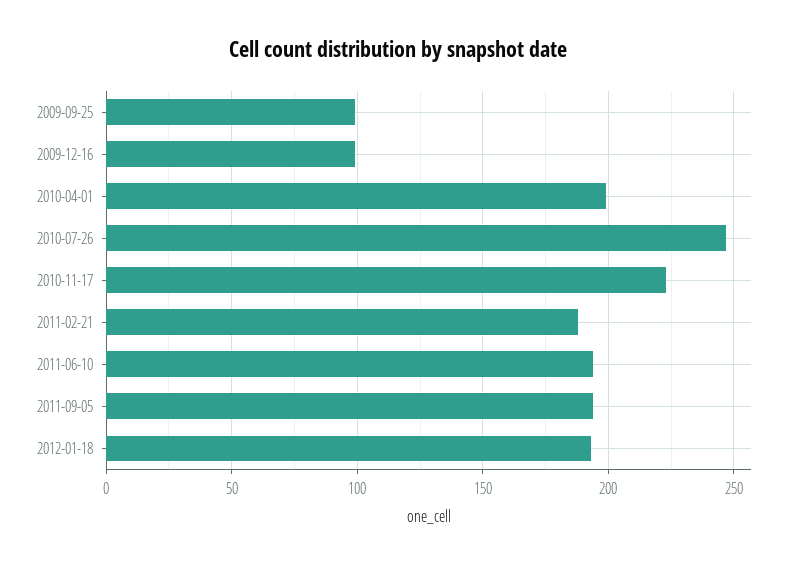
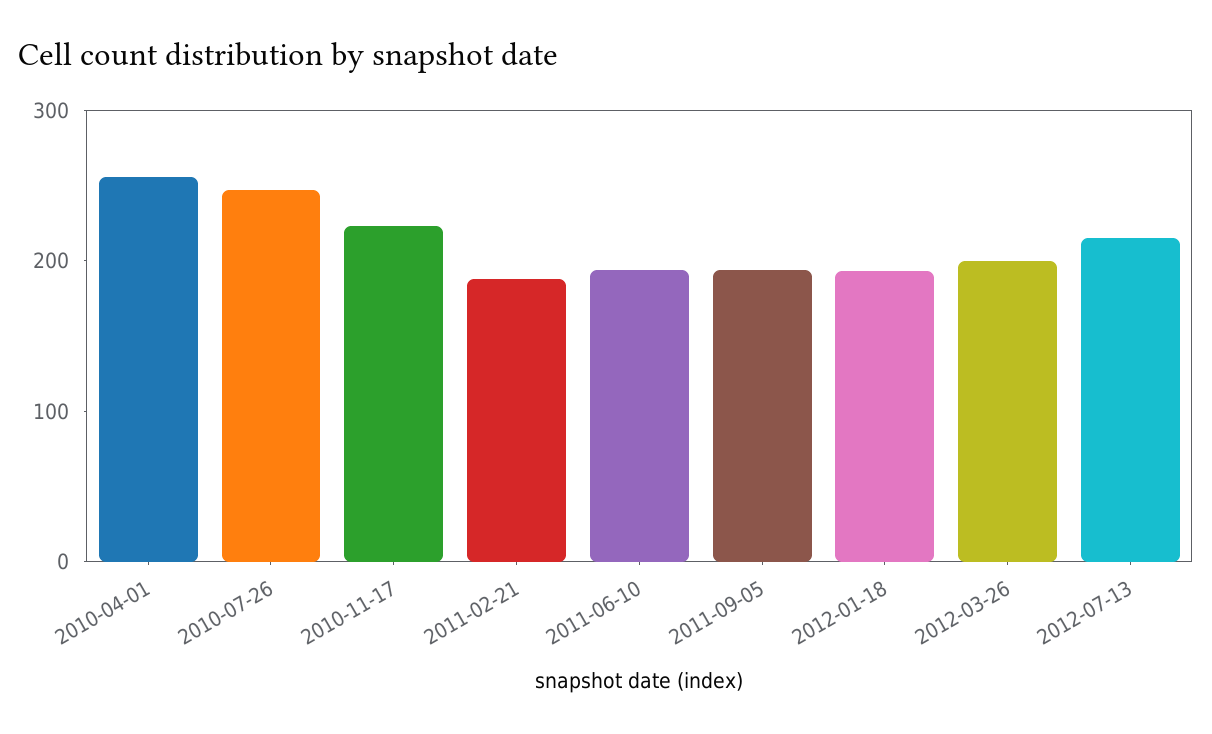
2009-09-25: 100 -> none
2009-12-16: 100 -> none
2010-04-01: 200 -> 260
2012-03-26: none -> 200
2012-07-13: none -> 220

